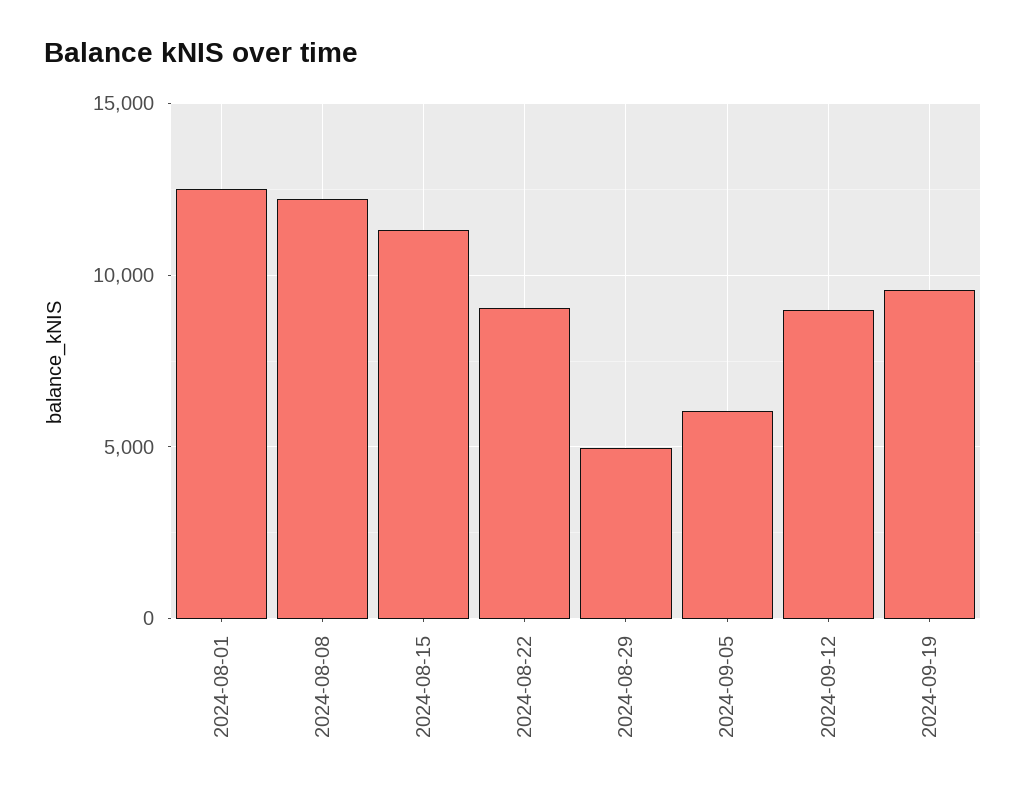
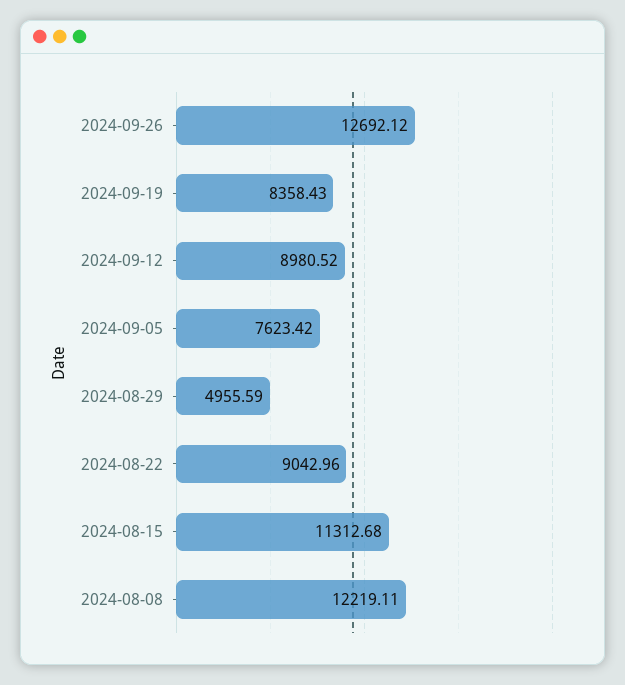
2024-08-01: 12500 -> none
2024-09-05: 6000 -> 7623.42
2024-09-19: 9500 -> 8358.43
2024-09-26: none -> 12692.12

